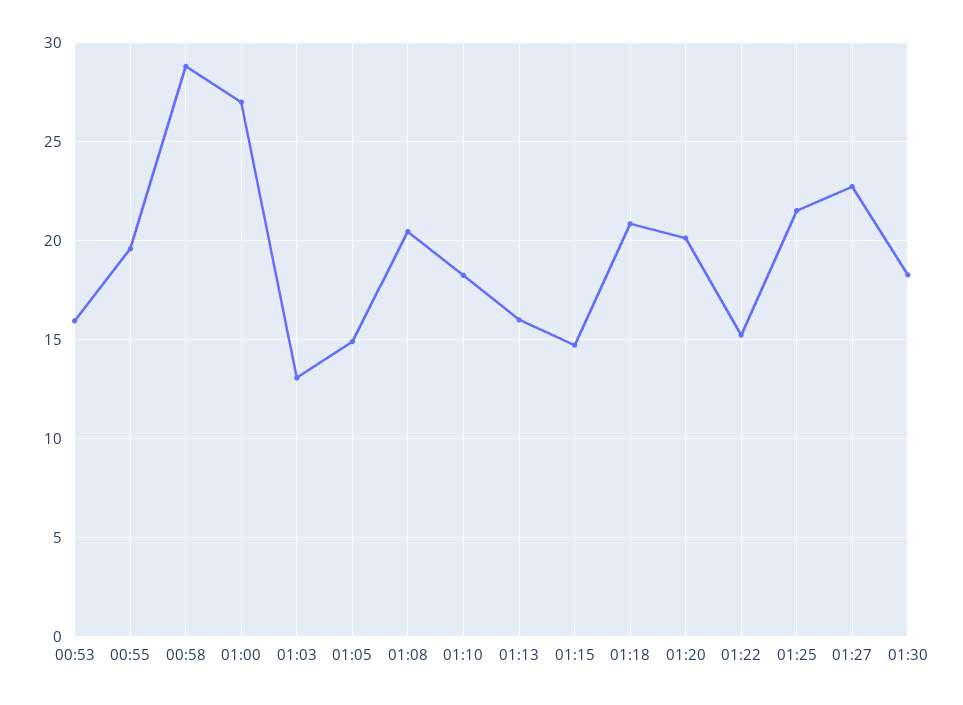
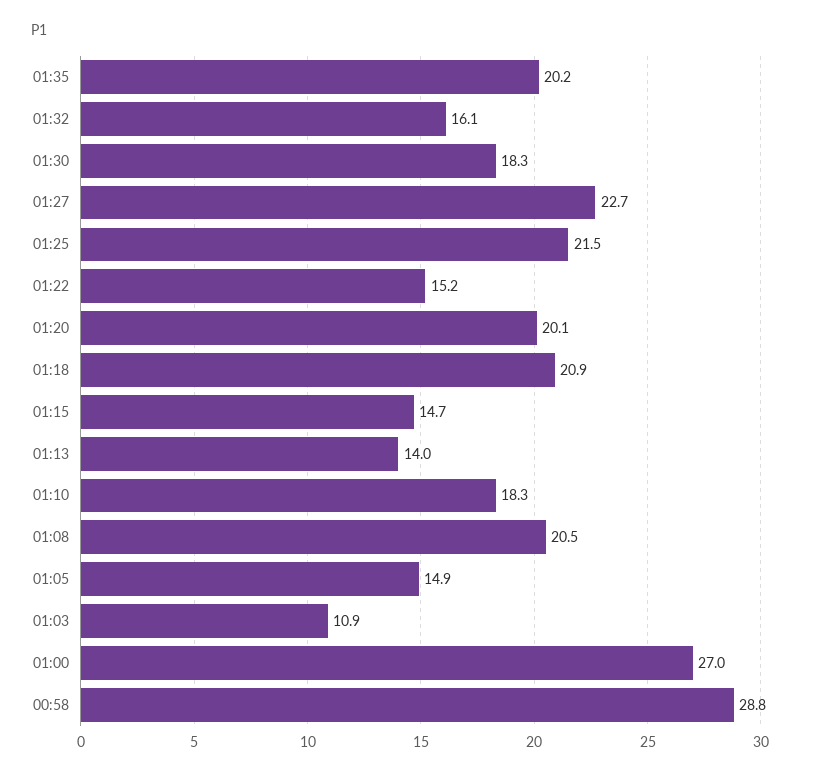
00:53: 16 -> none
00:55: 19.5 -> none
01:03: 13 -> 10.9
01:13: 16 -> 14
01:35: none -> 20.2
01:32: none -> 16.1

